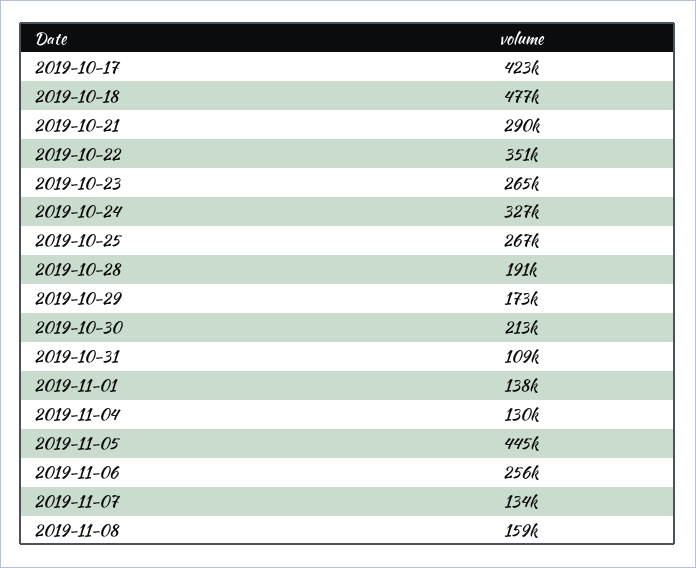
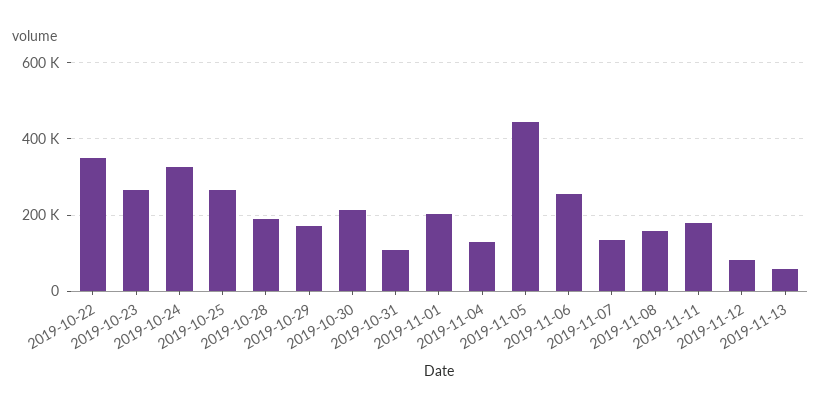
2019-10-17: 423000 -> none
2019-10-18: 477000 -> none
2019-10-21: 290000 -> none
2019-11-01: 138000 -> 200000
2019-11-11: none -> 180000
2019-11-12: none -> 80000
2019-11-13: none -> 60000

